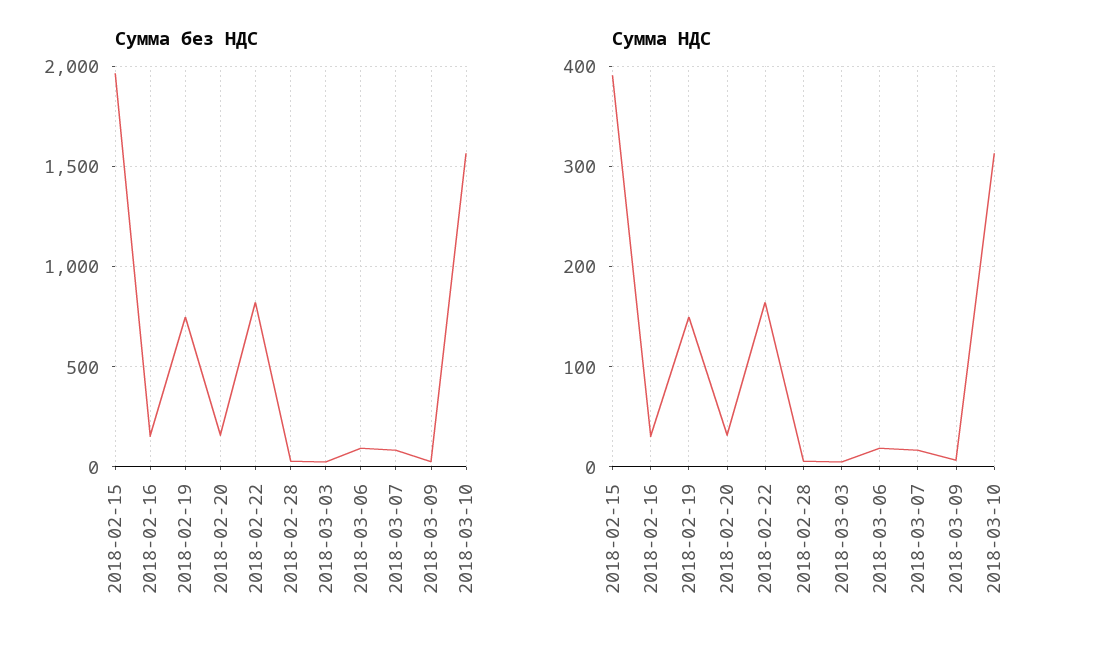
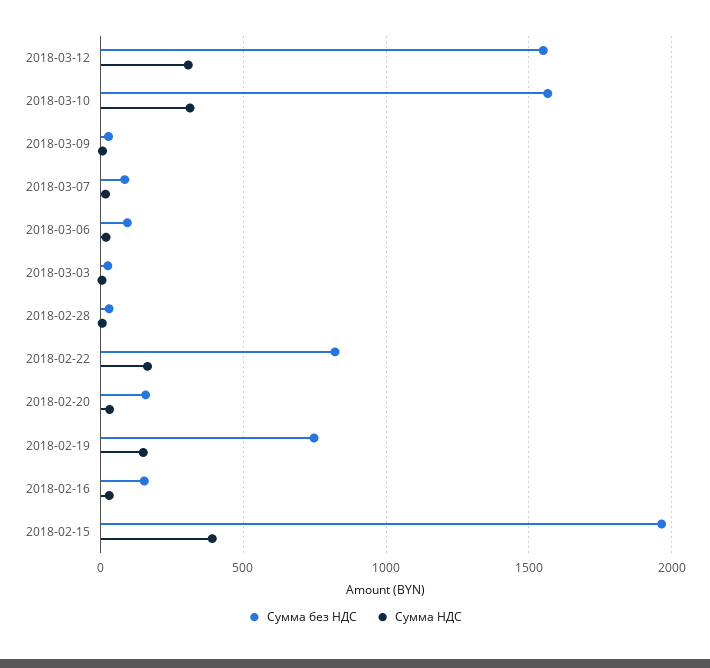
Сумма без НДС, 2018-03-12: none -> 1550
Сумма НДС, 2018-03-12: none -> 300

